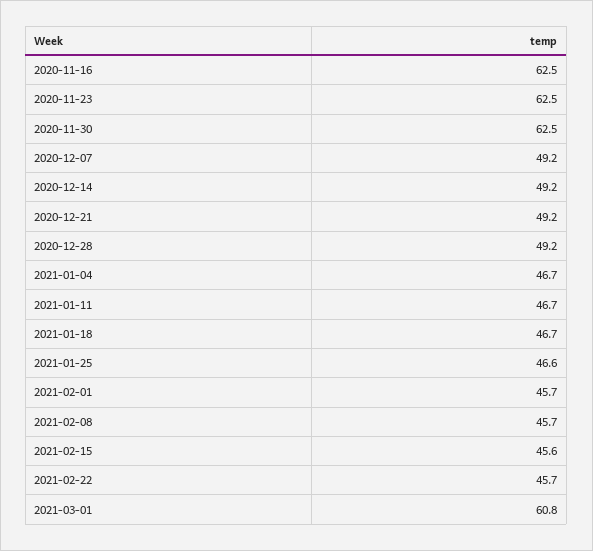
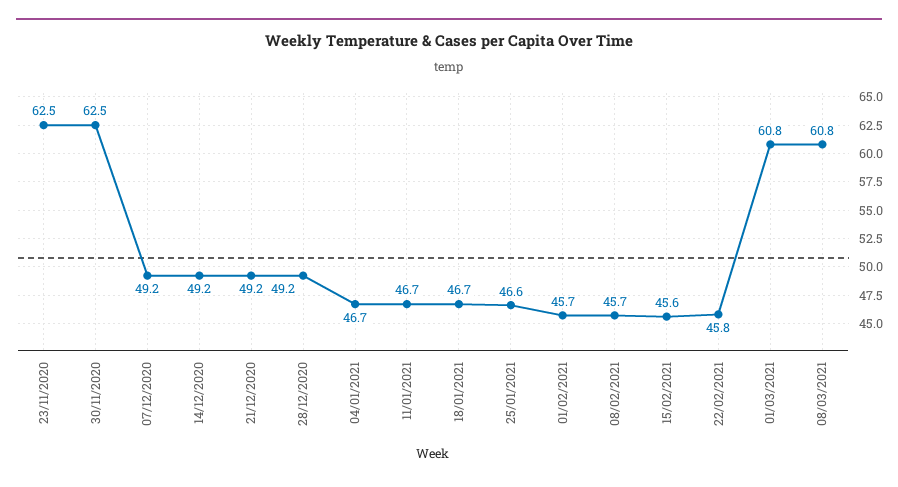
2020-11-16: 62.5 -> none
2021-02-22: 45.7 -> 45.8
08/03/2021: none -> 60.8

